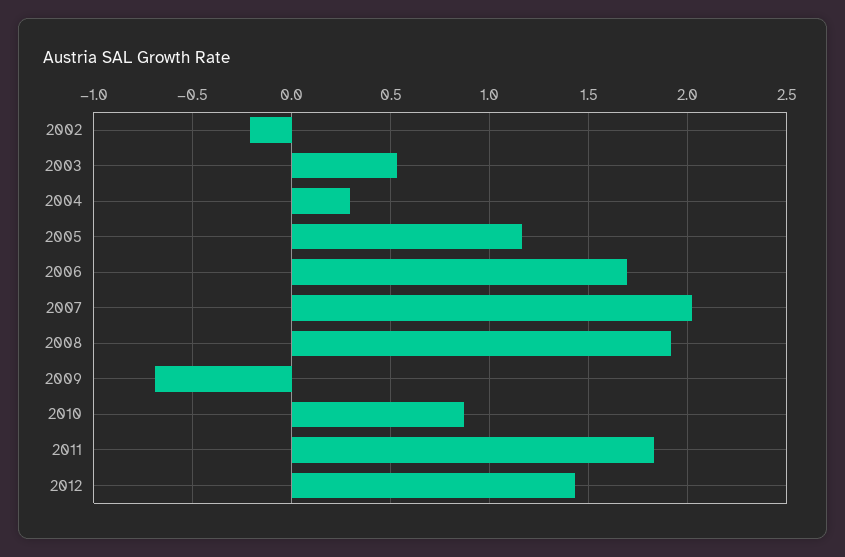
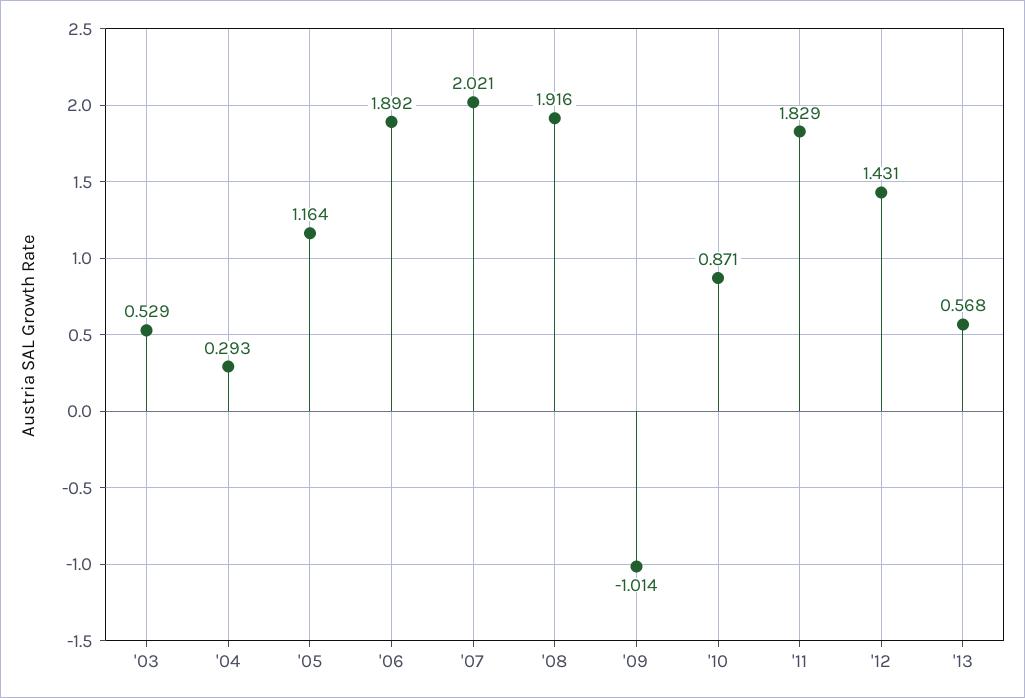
2002: -0.2 -> none
2006: 1.7 -> 1.892
2009: -0.7 -> -1.014
'13: none -> 0.568

